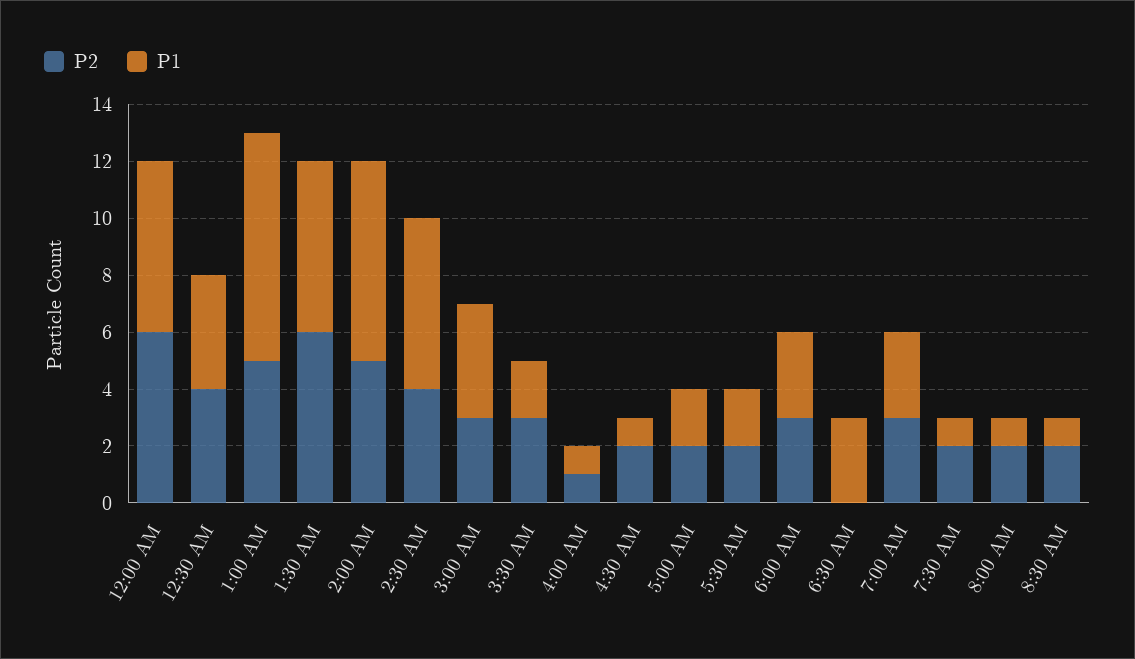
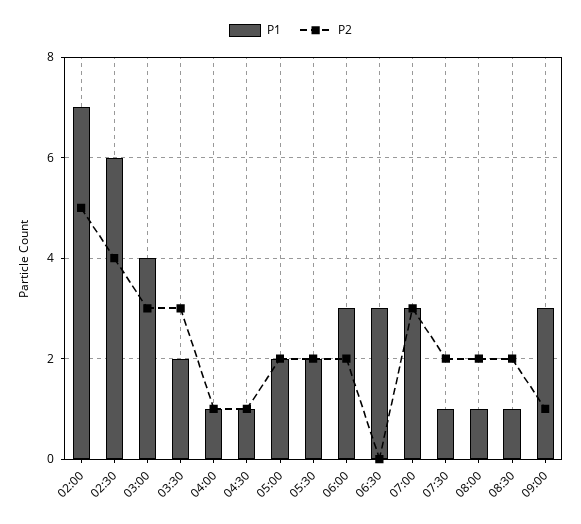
P2, 12:00 AM: 6 -> none
P1, 12:00 AM: 6 -> none
P2, 12:30 AM: 4 -> none
P1, 12:30 AM: 4 -> none
P2, 1:00 AM: 5 -> none
P1, 1:00 AM: 8 -> none
P2, 1:30 AM: 6 -> none
P1, 1:30 AM: 6 -> none
P2, 4:30 AM: 2 -> 1
P2, 6:00 AM: 3 -> 2
P1, 09:00: none -> 3
P2, 09:00: none -> 1

